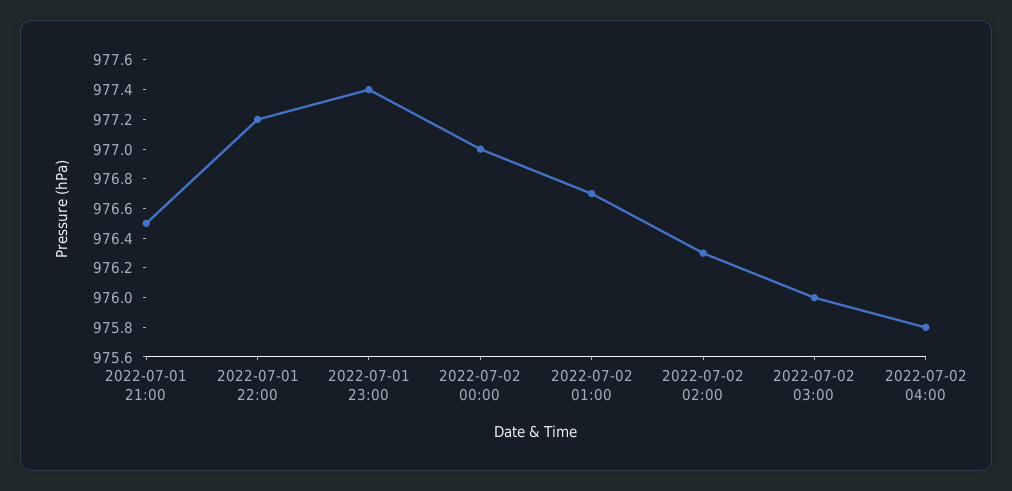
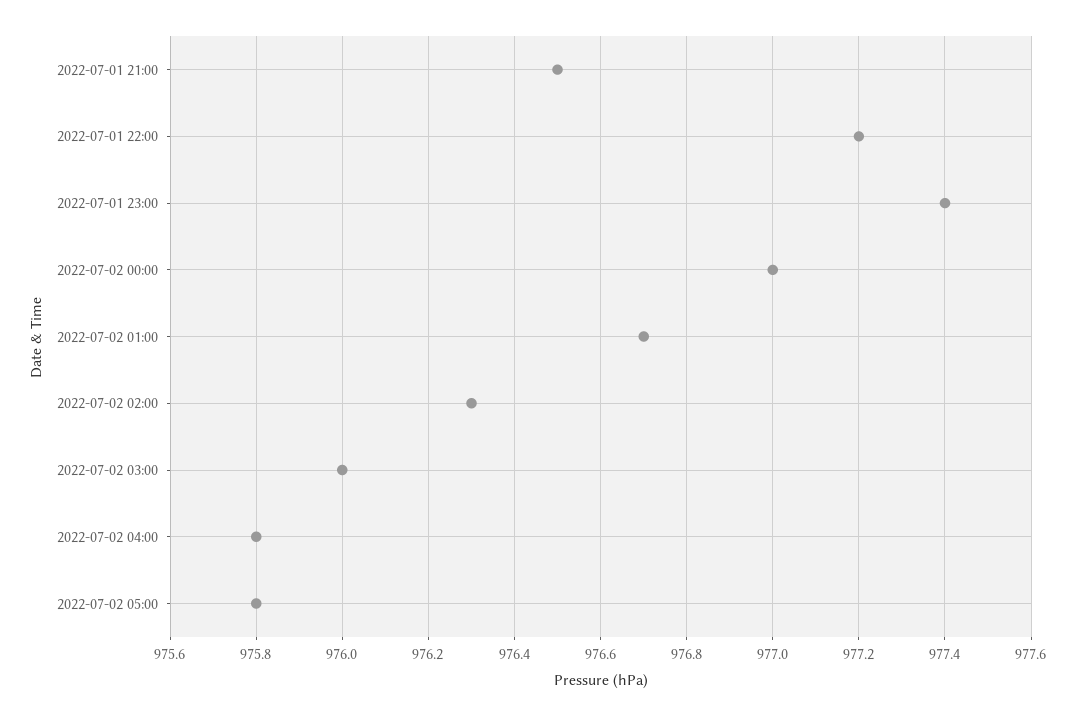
2022-07-02 05:00: none -> 975.8

